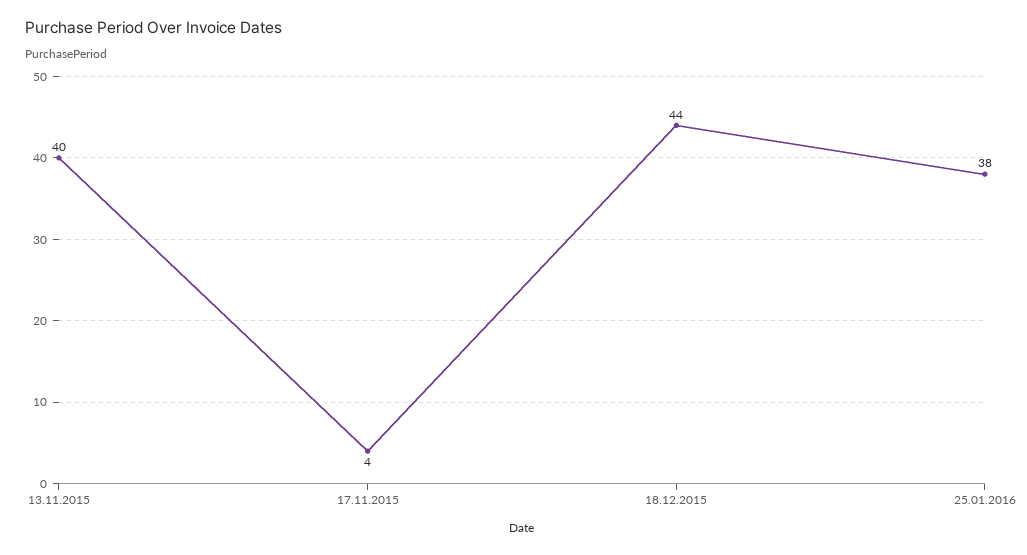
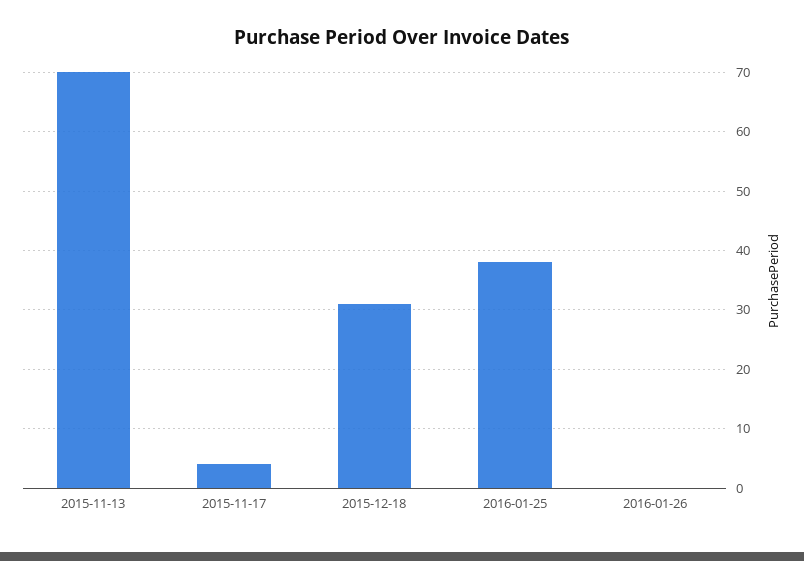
13.11.2015: 40 -> 70
18.12.2015: 44 -> 30
2016-01-26: none -> 0

